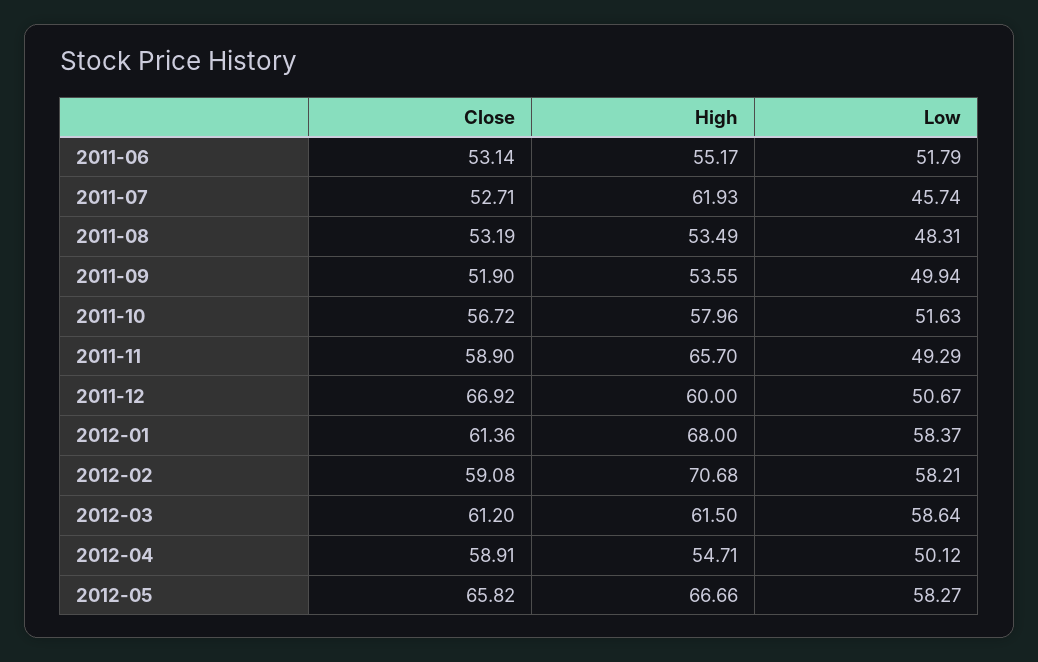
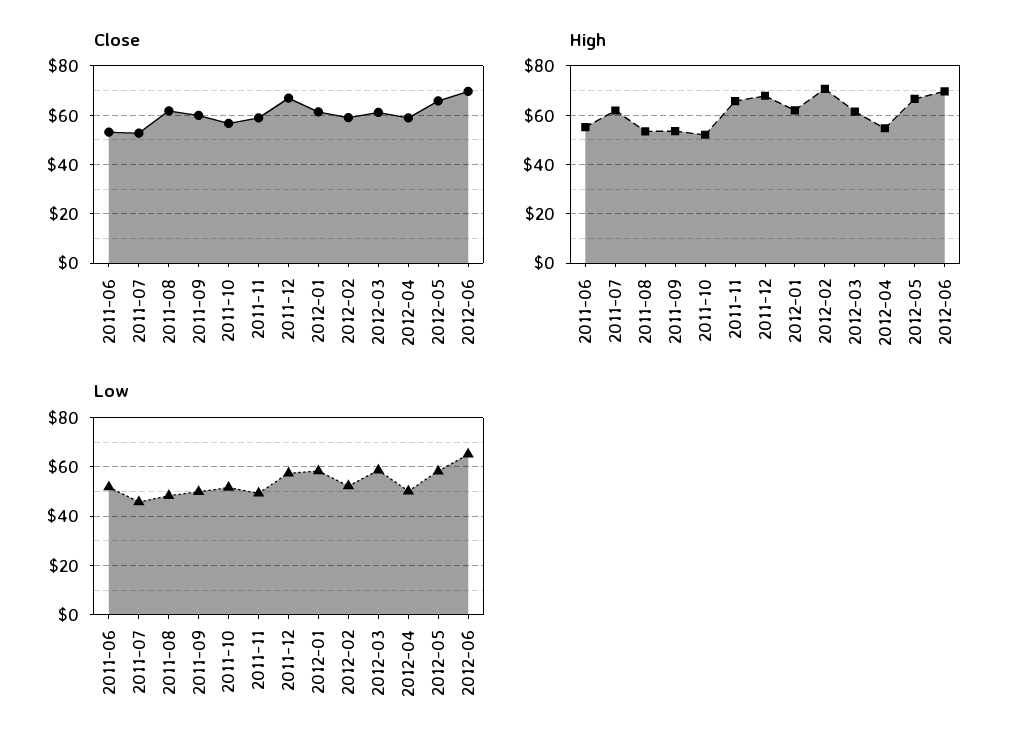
Close, 2011-08: 53.19 -> 62.5
Close, 2011-09: 51.9 -> 60
High, 2011-10: 57.96 -> 52.5
High, 2011-12: 60 -> 67.5
Low, 2011-12: 50.67 -> 57.5
High, 2012-01: 68 -> 62.5
Low, 2012-02: 58.21 -> 52.5
Close, 2012-06: none -> 70
High, 2012-06: none -> 70
Low, 2012-06: none -> 65

